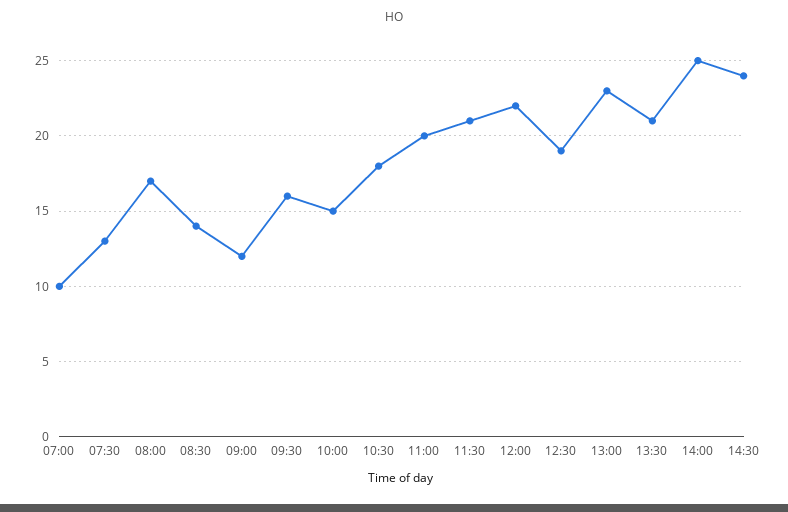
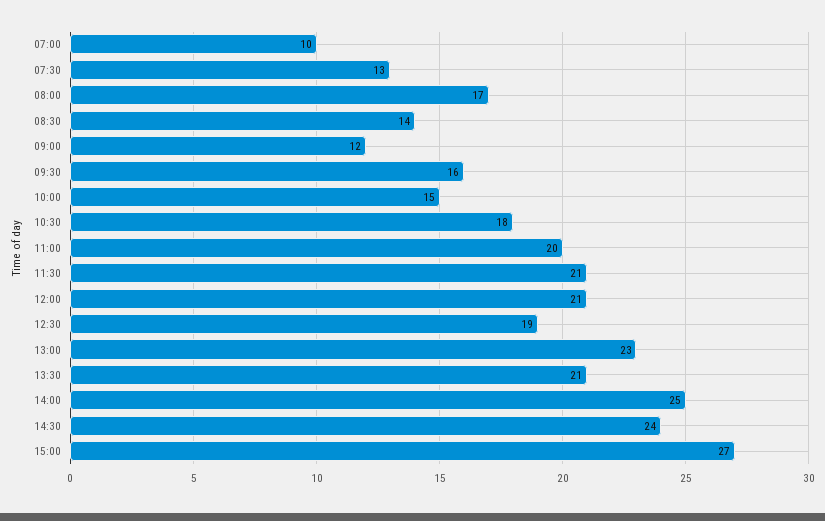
12:00: 22 -> 21
15:00: none -> 27

